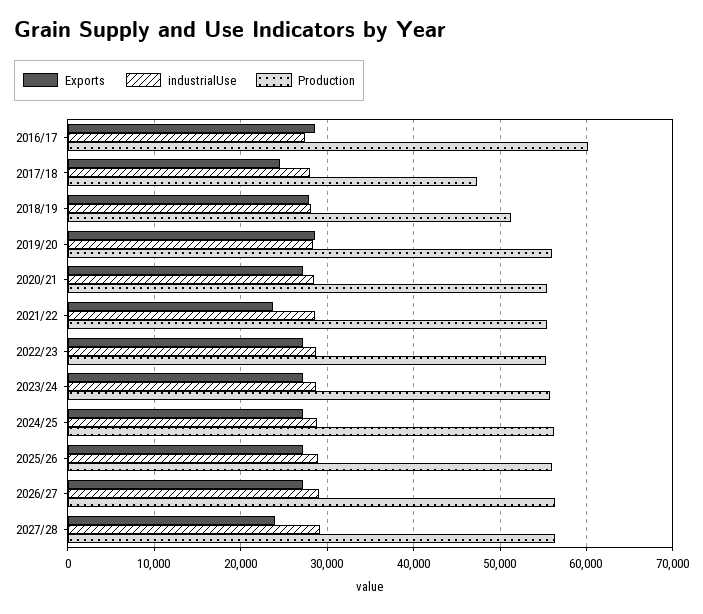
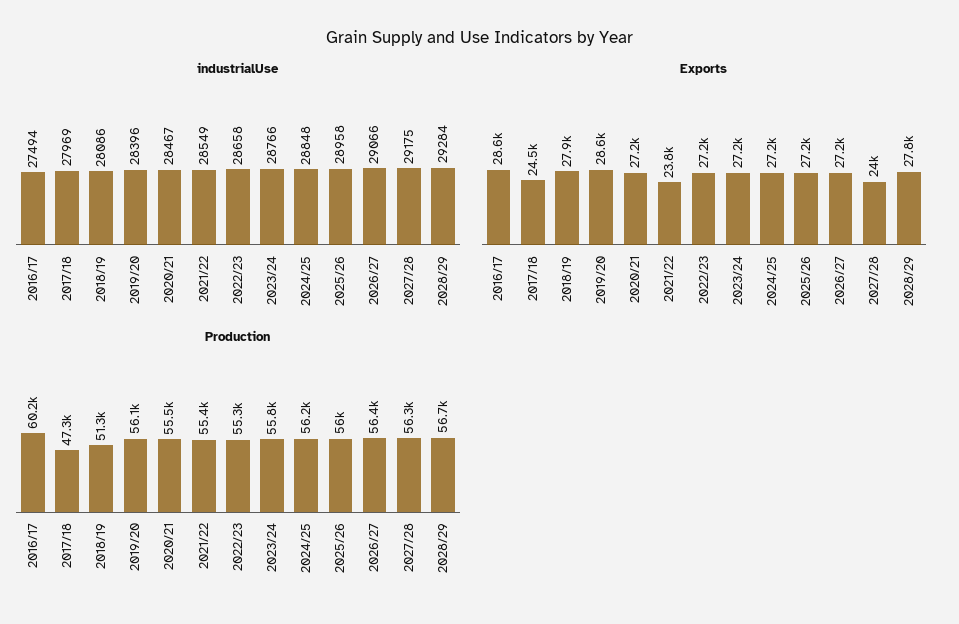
industrialUse, 2028/29: none -> 29284
Exports, 2028/29: none -> 27800
Production, 2028/29: none -> 56700

